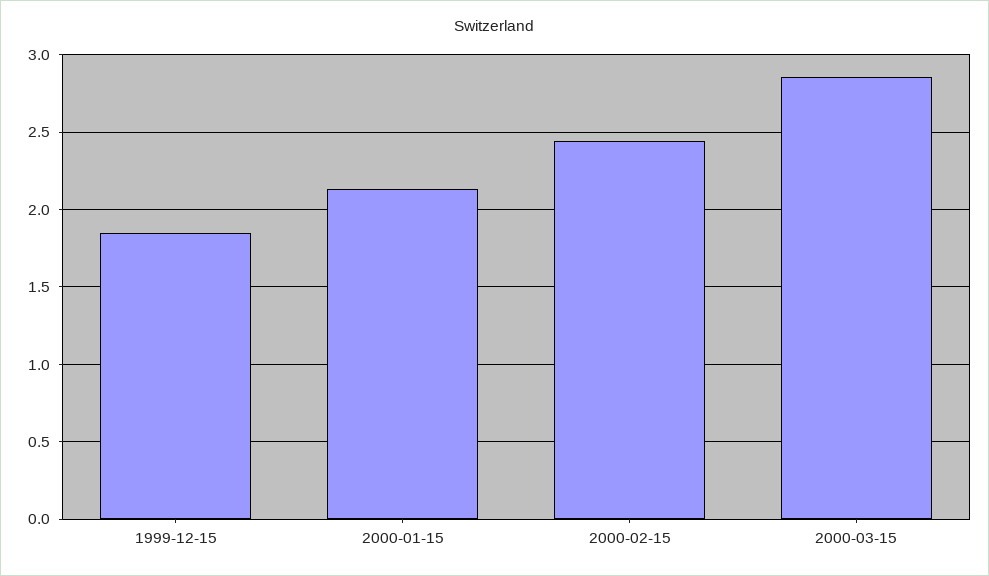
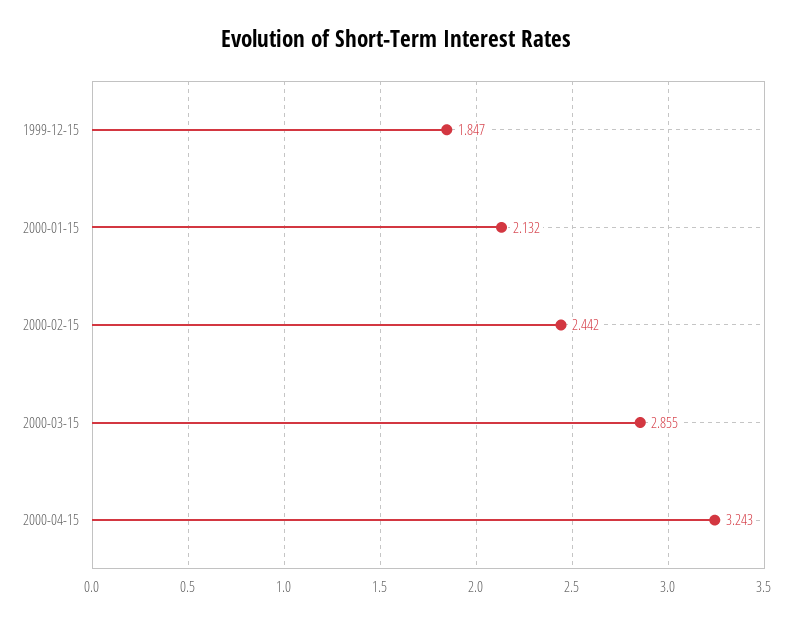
2000-04-15: none -> 3.243

